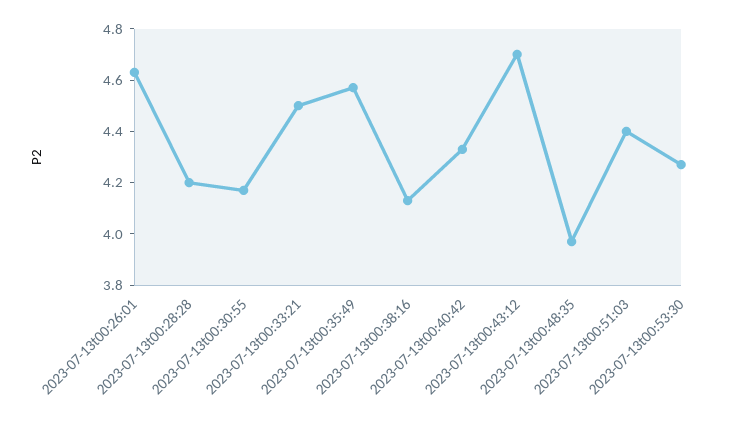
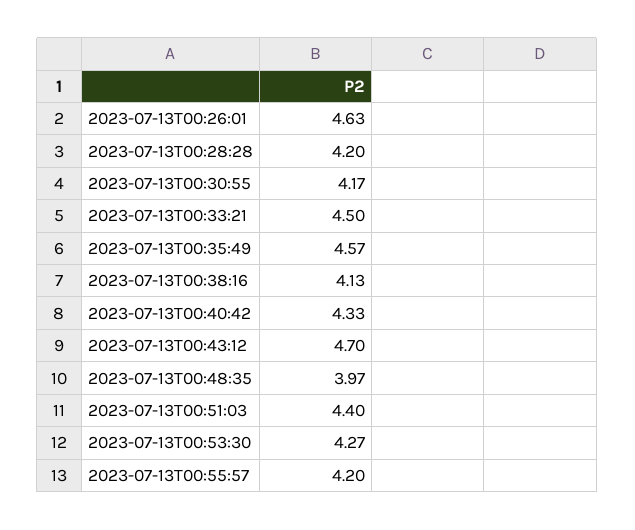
2023-07-13T00:55:57: none -> 4.2

